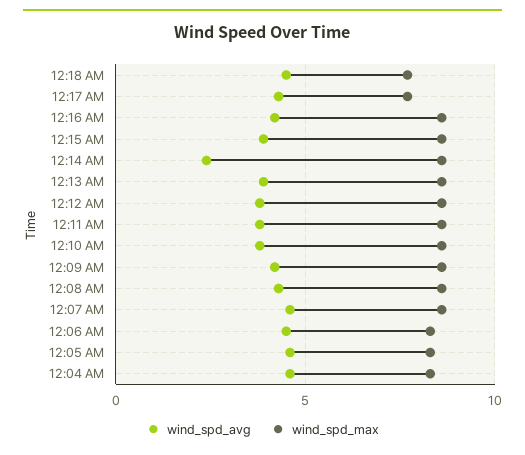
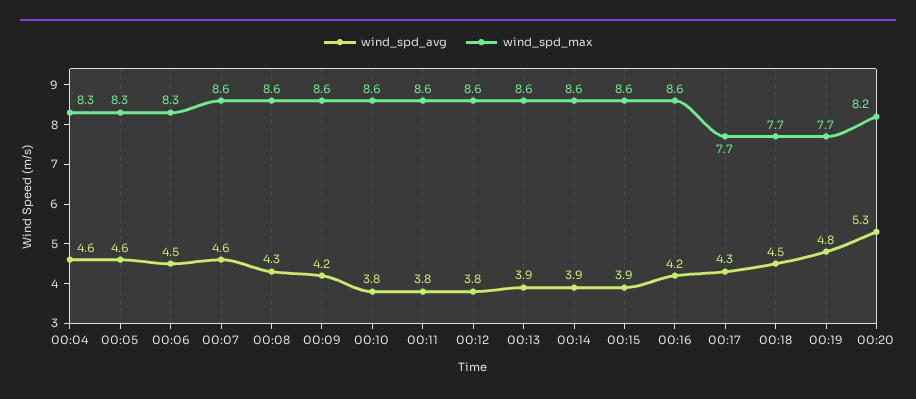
wind_spd_avg, 12:14 AM: 2.5 -> 3.9
wind_spd_avg, 00:19: none -> 4.8
wind_spd_max, 00:19: none -> 7.7
wind_spd_avg, 00:20: none -> 5.3
wind_spd_max, 00:20: none -> 8.2

